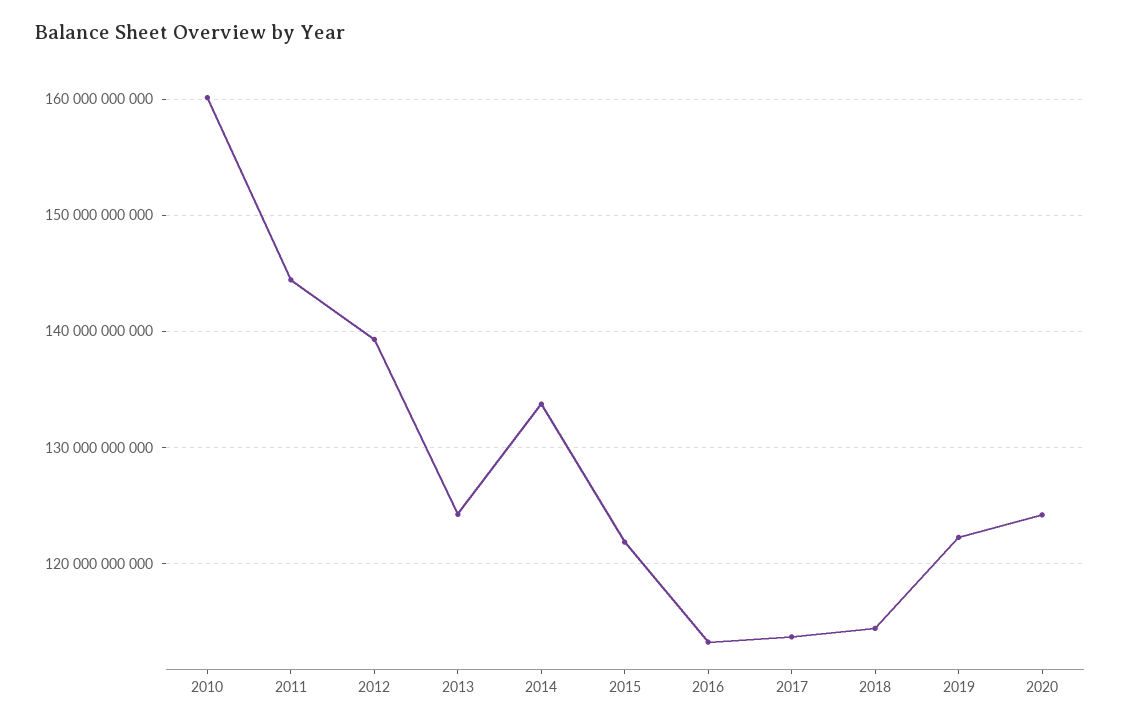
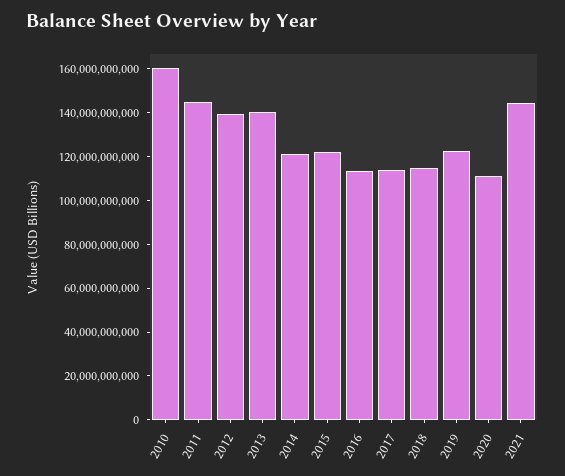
2013: 124000000000 -> 140000000000
2014: 134000000000 -> 120000000000
2020: 124000000000 -> 110000000000
2021: none -> 145000000000

